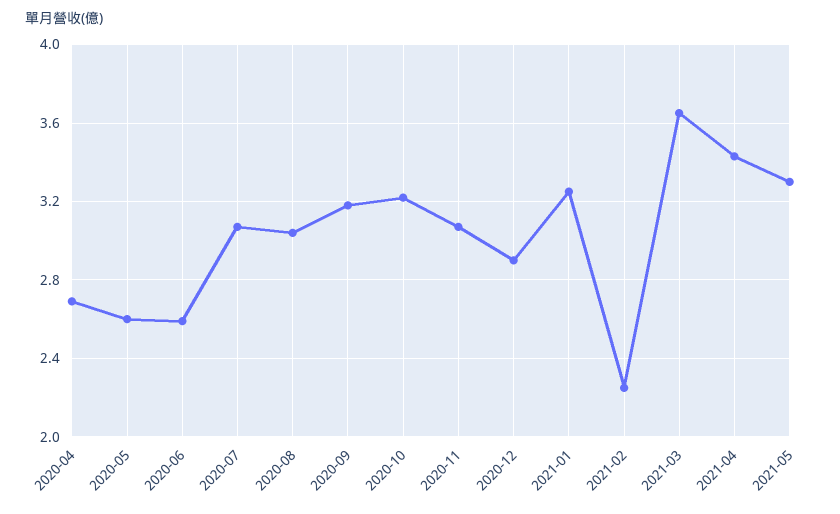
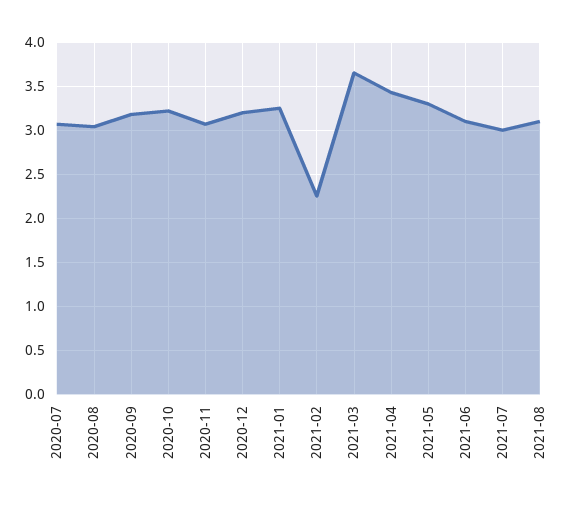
2020-04: 2.7 -> none
2020-05: 2.6 -> none
2020-06: 2.6 -> none
2020-12: 2.9 -> 3.2
2021-06: none -> 3.1
2021-07: none -> 3
2021-08: none -> 3.1

